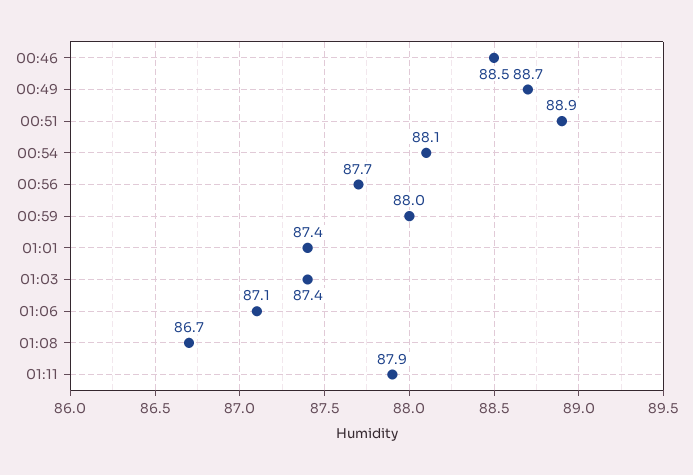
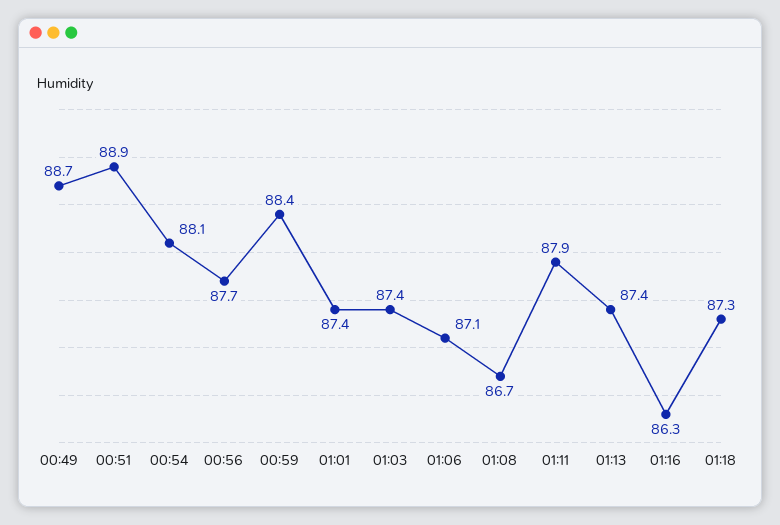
00:46: 88.5 -> none
00:59: 88 -> 88.4
01:13: none -> 87.4
01:16: none -> 86.3
01:18: none -> 87.3

